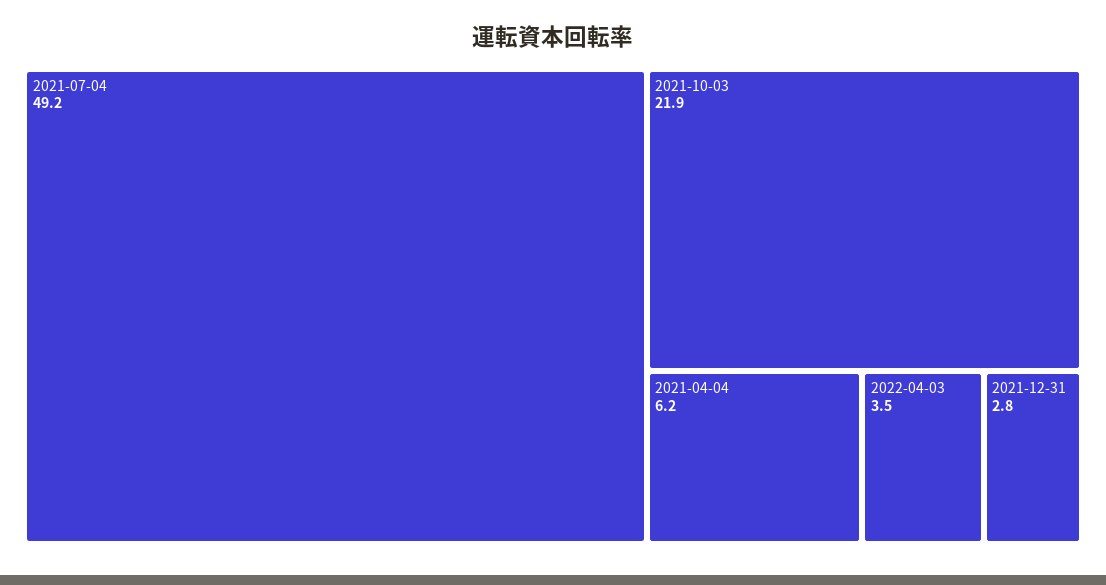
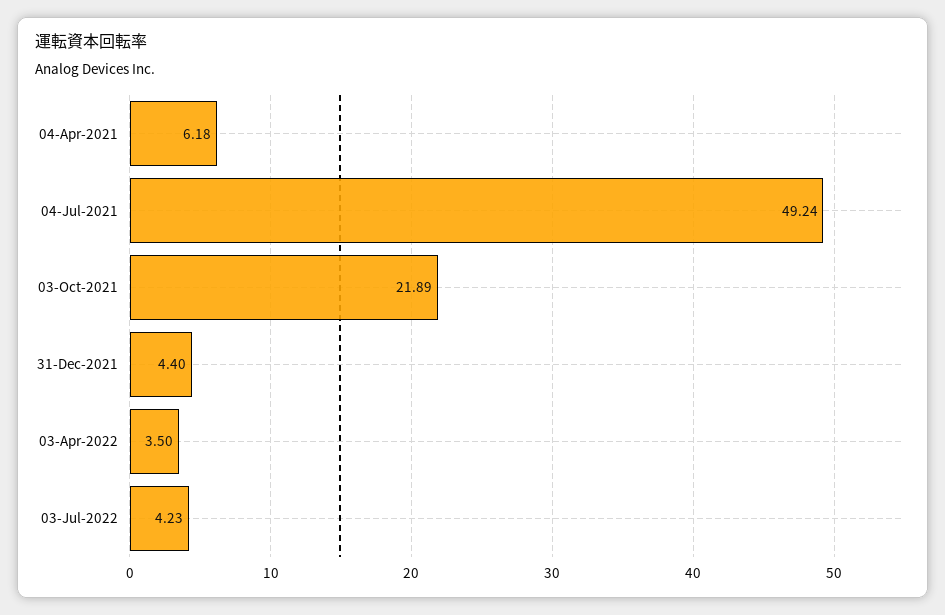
2021-12-31: 2.8 -> 4.4
03-Jul-2022: none -> 4.23

